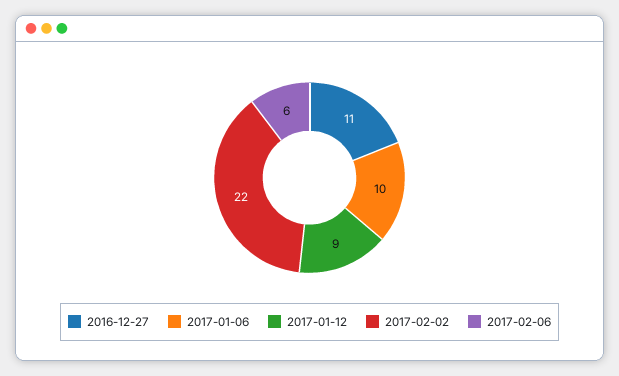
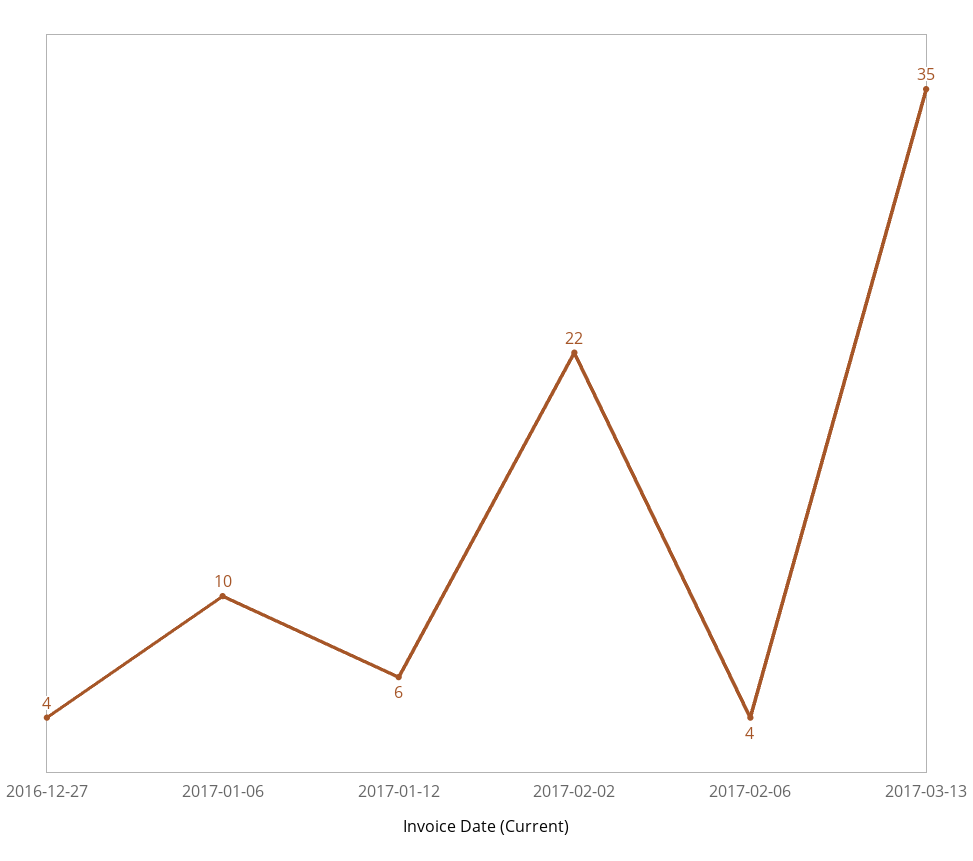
2016-12-27: 11 -> 4
2017-01-12: 9 -> 6
2017-02-06: 6 -> 4
2017-03-13: none -> 35

